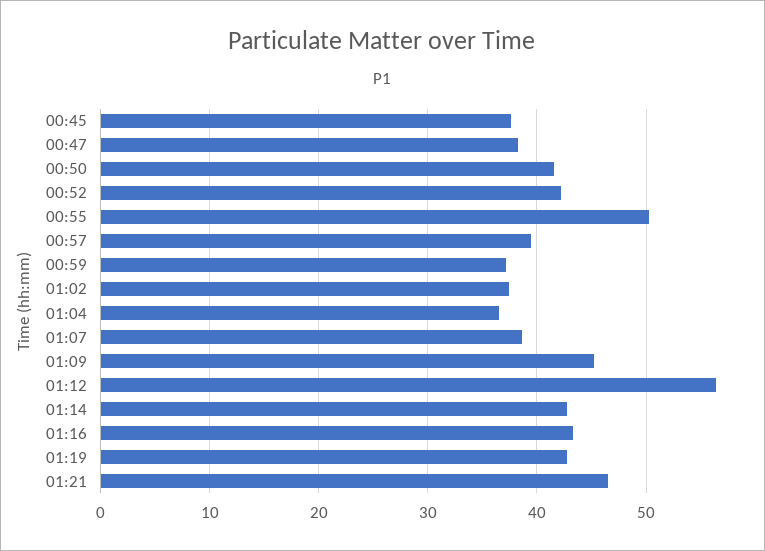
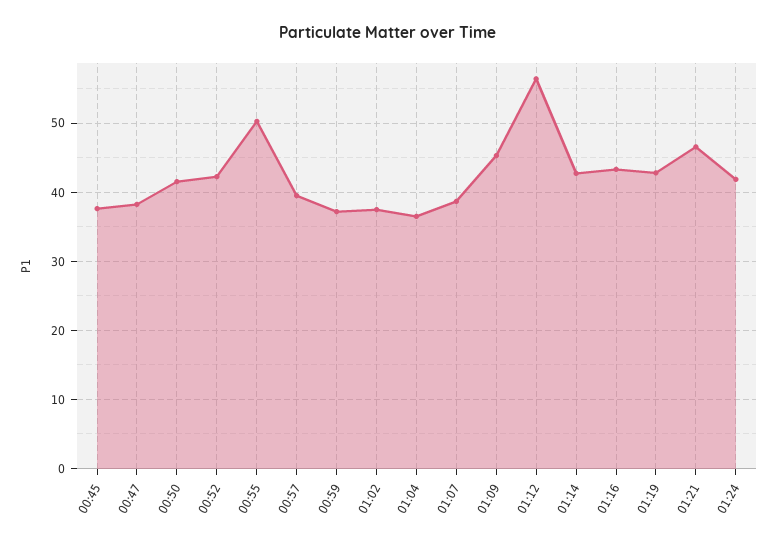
01:24: none -> 42

